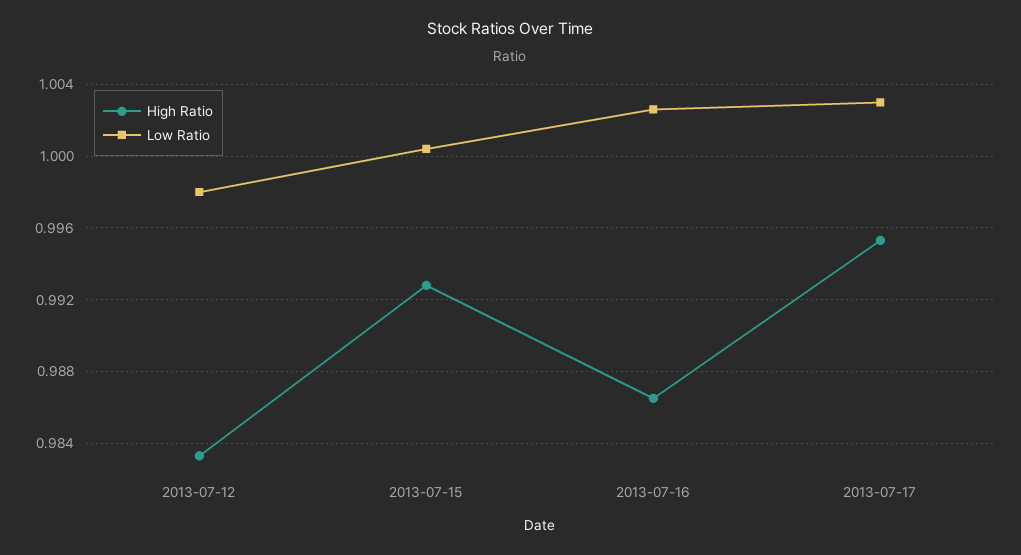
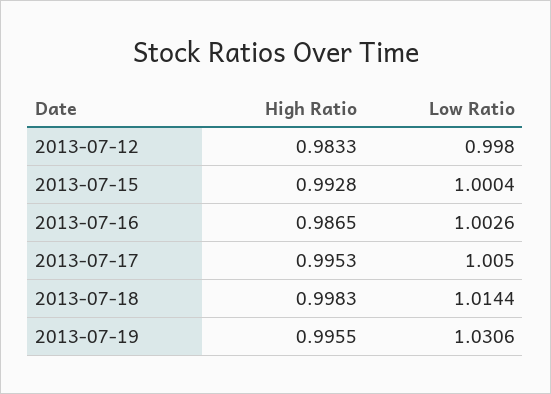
Low Ratio, 2013-07-17: 1.003 -> 1.005
High Ratio, 2013-07-18: none -> 0.9983
Low Ratio, 2013-07-18: none -> 1.0144
High Ratio, 2013-07-19: none -> 0.9955
Low Ratio, 2013-07-19: none -> 1.0306

